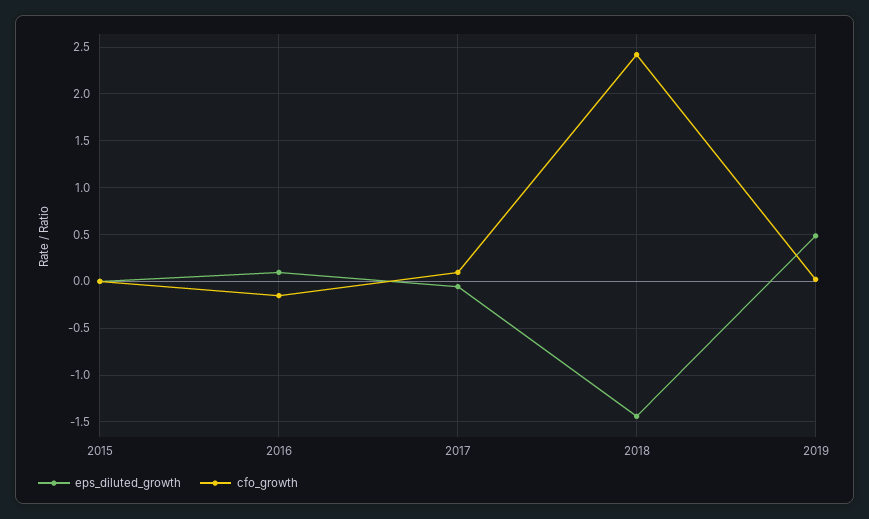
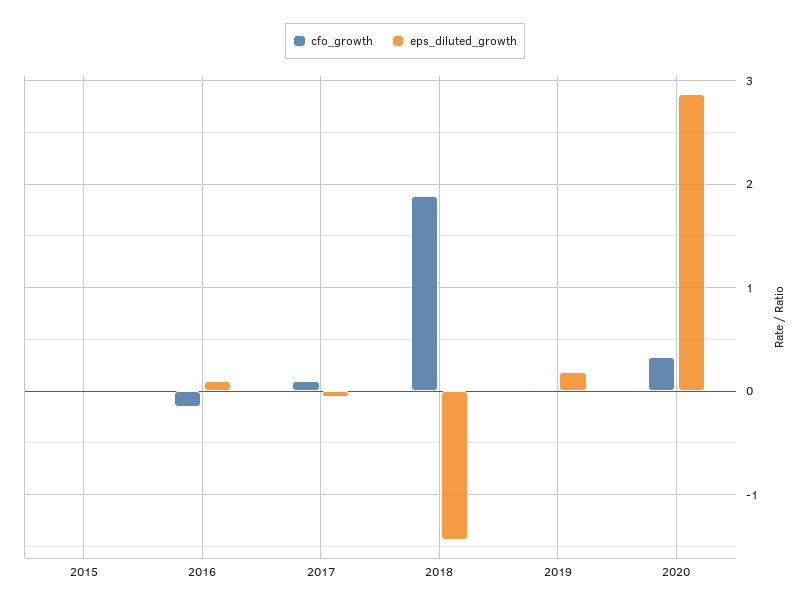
cfo_growth, 2018: 2.4 -> 1.9
eps_diluted_growth, 2019: 0.5 -> 0.2
cfo_growth, 2020: none -> 0.3
eps_diluted_growth, 2020: none -> 2.9

